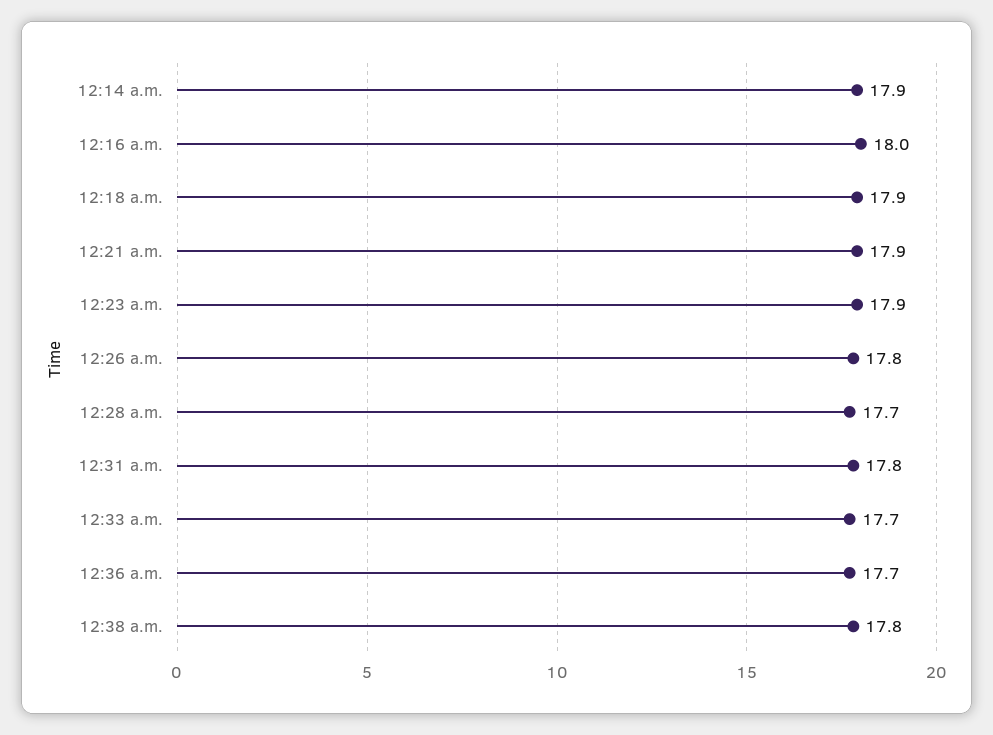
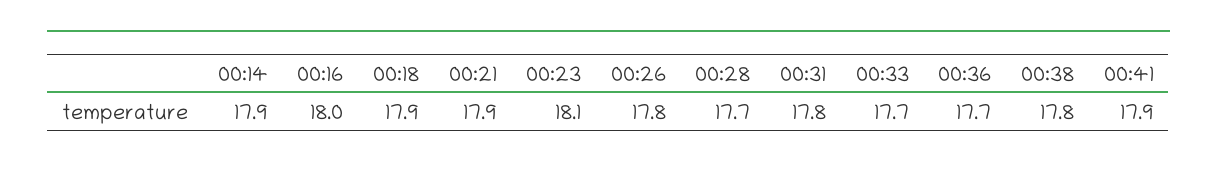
12:23 a.m.: 17.9 -> 18.1
00:41: none -> 17.9

